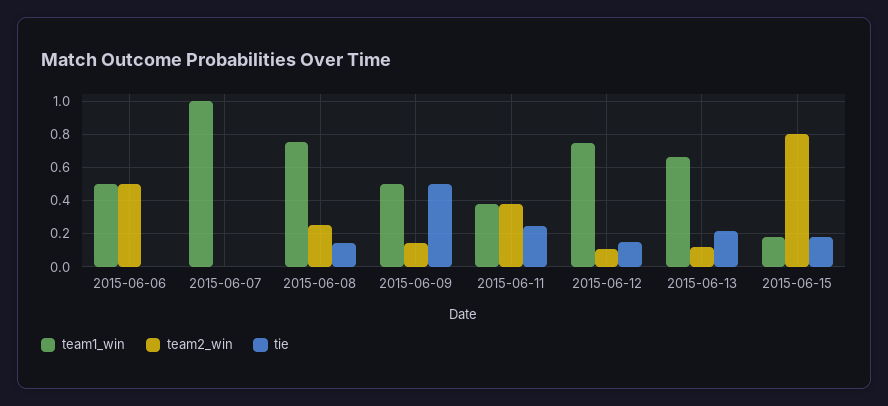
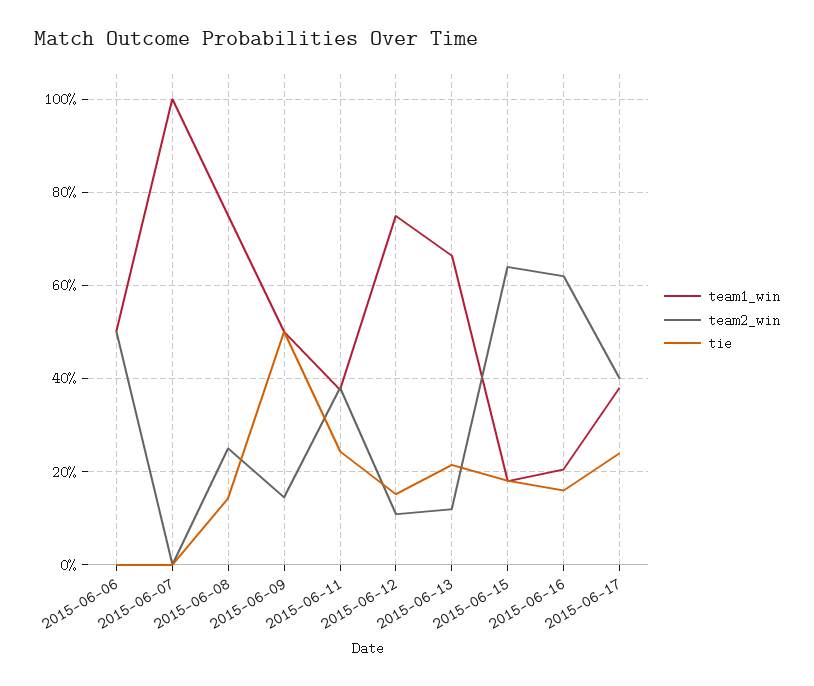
team2_win, 2015-06-15: 0.8 -> 0.64
team1_win, 2015-06-16: none -> 0.2
team2_win, 2015-06-16: none -> 0.62
tie, 2015-06-16: none -> 0.16
team1_win, 2015-06-17: none -> 0.38
team2_win, 2015-06-17: none -> 0.4
tie, 2015-06-17: none -> 0.24

